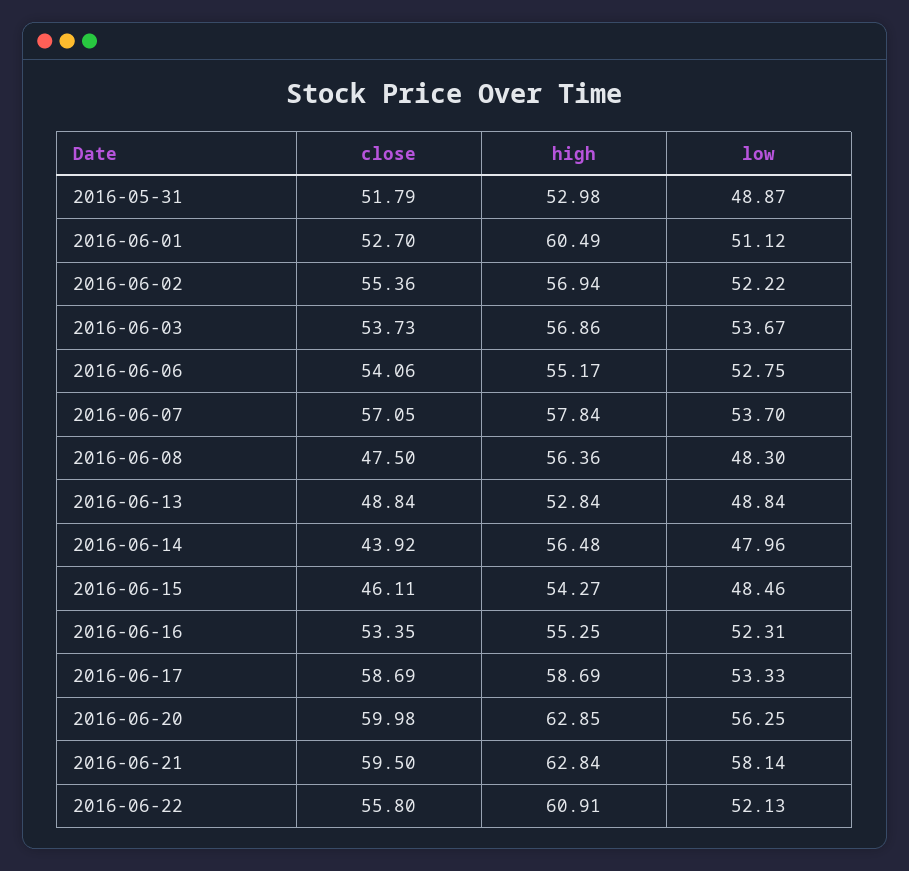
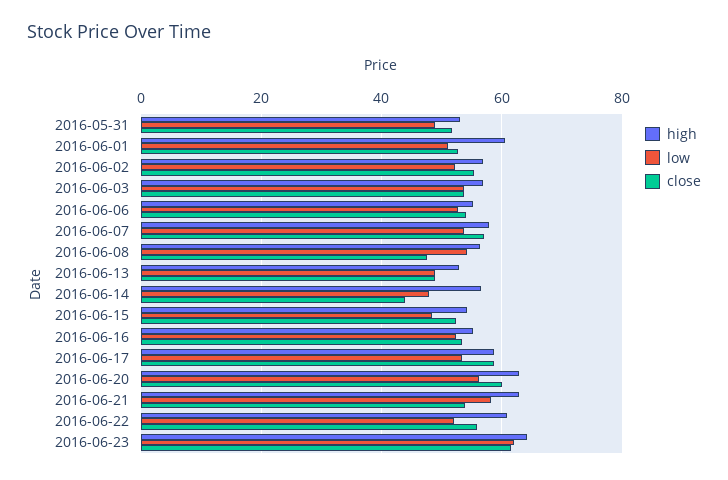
low, 2016-06-08: 48.3 -> 54
close, 2016-06-15: 46.11 -> 52
close, 2016-06-21: 59.5 -> 54
high, 2016-06-23: none -> 64
low, 2016-06-23: none -> 62
close, 2016-06-23: none -> 62

